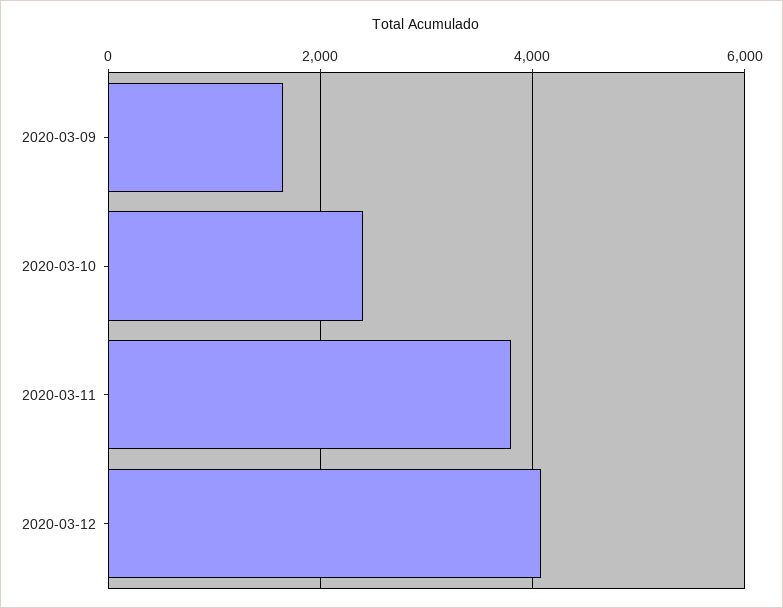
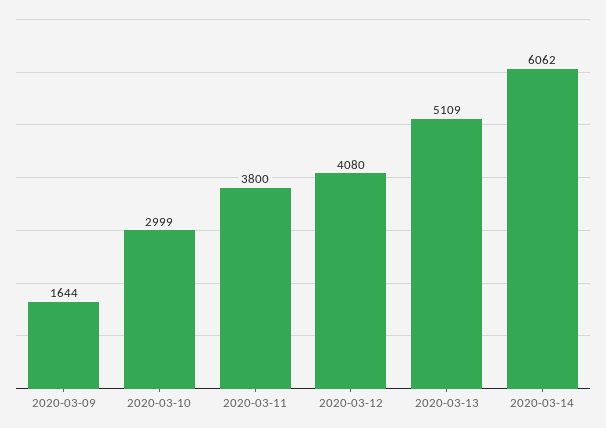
2020-03-10: 2400 -> 2999
2020-03-13: none -> 5109
2020-03-14: none -> 6062

